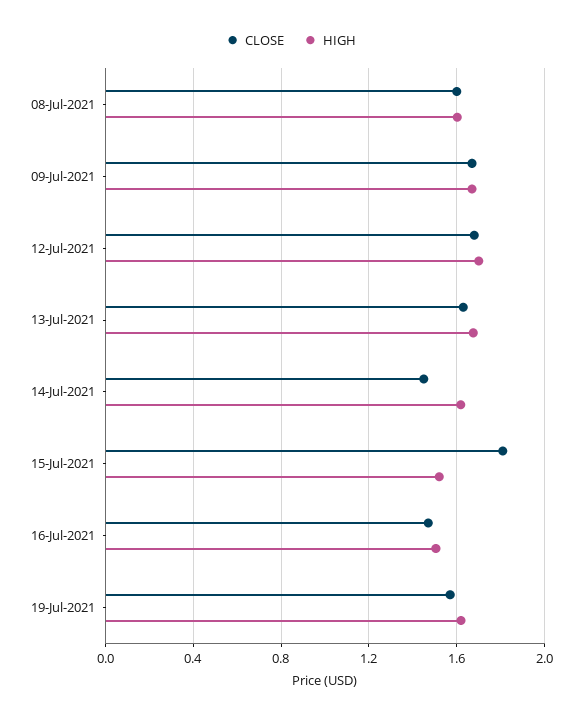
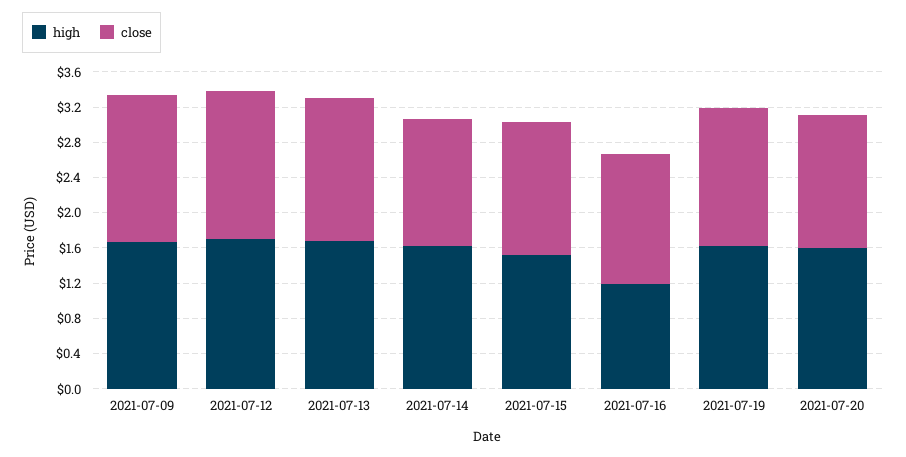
CLOSE, 08-Jul-2021: 1.6 -> none
HIGH, 08-Jul-2021: 1.6 -> none
CLOSE, 15-Jul-2021: 1.8 -> 1.5
HIGH, 16-Jul-2021: 1.5 -> 1.2
HIGH, 2021-07-20: none -> 1.6
CLOSE, 2021-07-20: none -> 1.5

